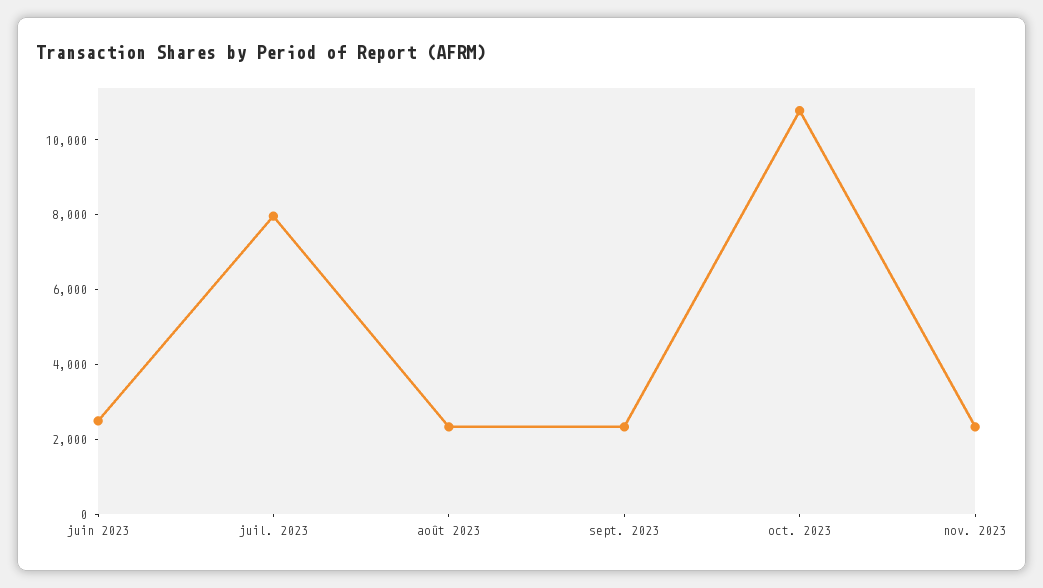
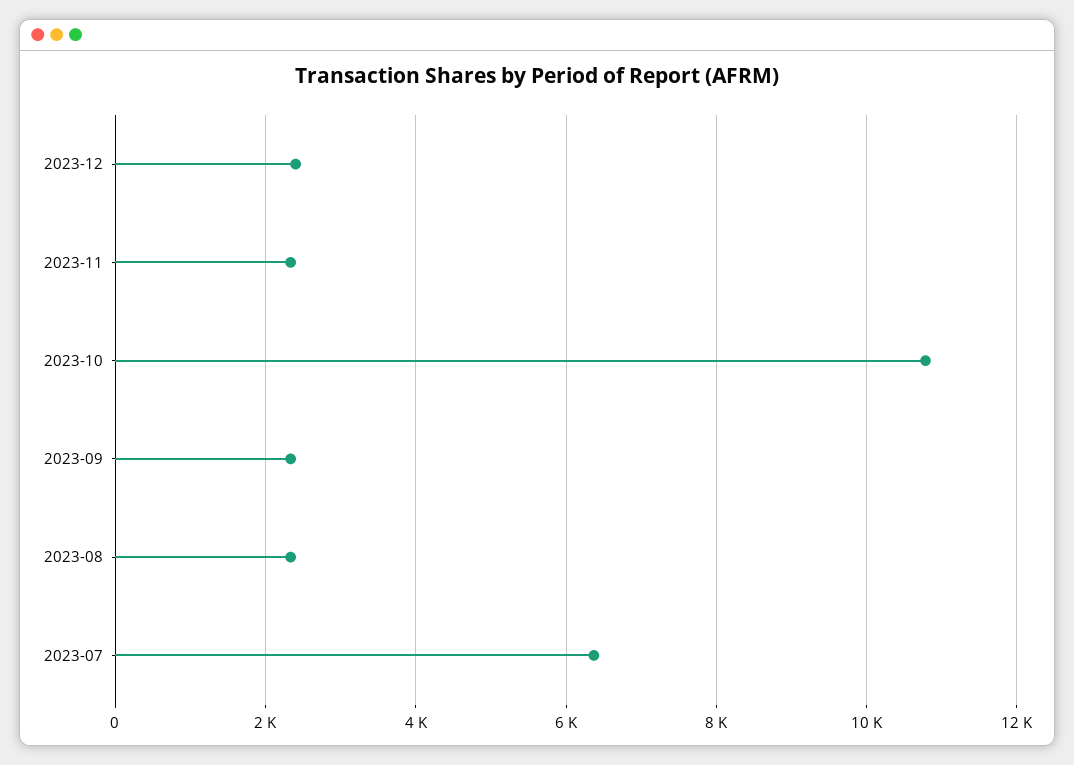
juin 2023: 2500 -> none
juil. 2023: 8000 -> 6400
2023-12: none -> 2400

